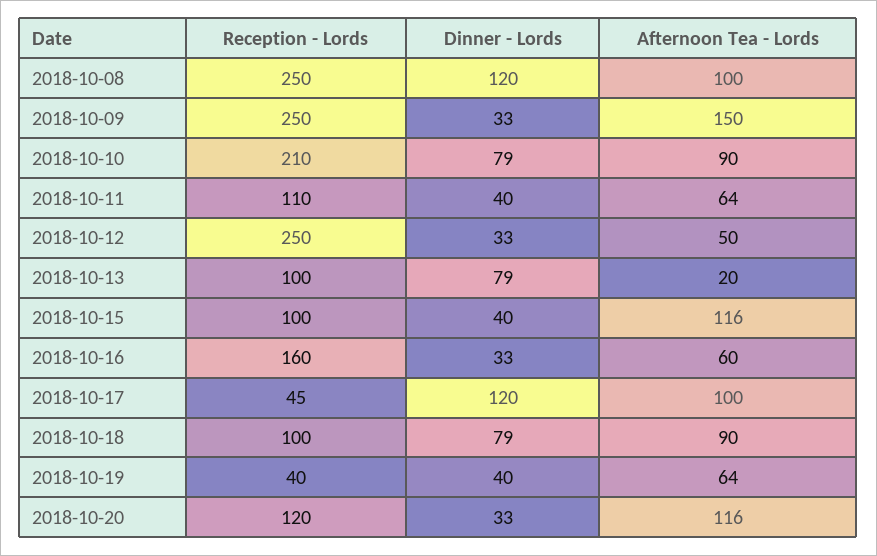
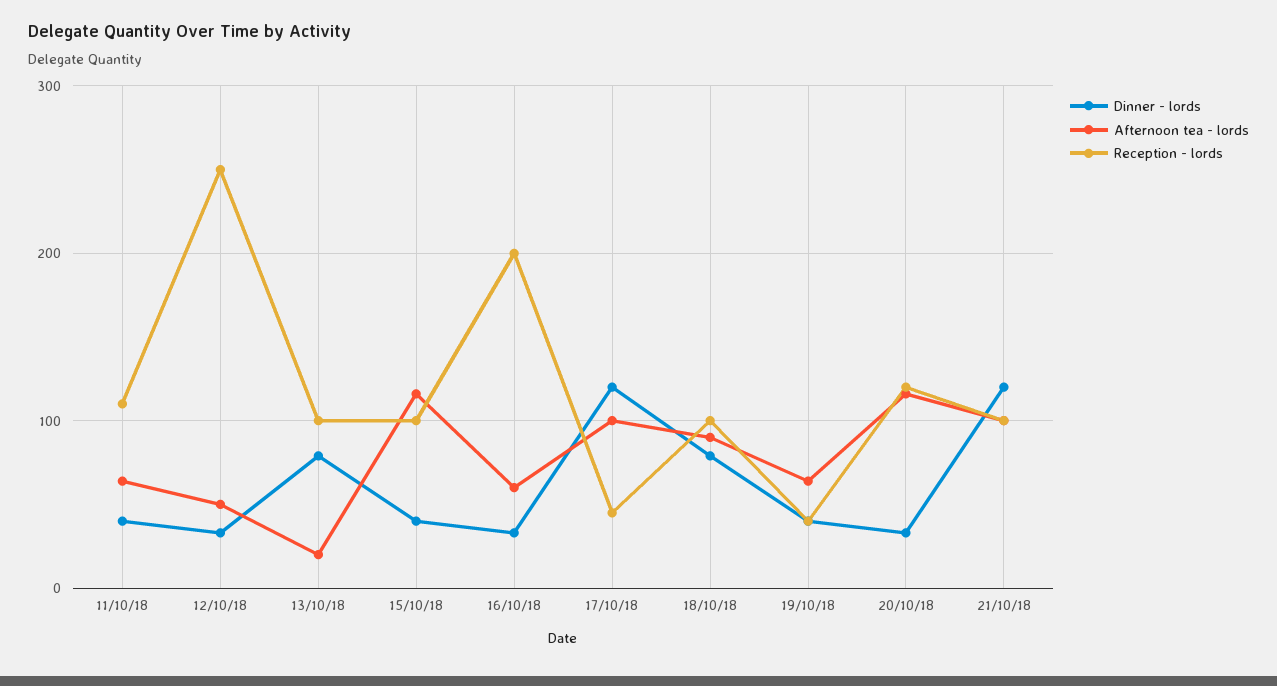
Reception - Lords, 2018-10-08: 250 -> none
Dinner - Lords, 2018-10-08: 120 -> none
Afternoon Tea - Lords, 2018-10-08: 100 -> none
Reception - Lords, 2018-10-09: 250 -> none
Dinner - Lords, 2018-10-09: 33 -> none
Afternoon Tea - Lords, 2018-10-09: 150 -> none
Reception - Lords, 2018-10-10: 210 -> none
Dinner - Lords, 2018-10-10: 79 -> none
Afternoon Tea - Lords, 2018-10-10: 90 -> none
Reception - Lords, 2018-10-16: 160 -> 200
Dinner - Lords, 21/10/18: none -> 120
Afternoon Tea - Lords, 21/10/18: none -> 100
Reception - Lords, 21/10/18: none -> 100

